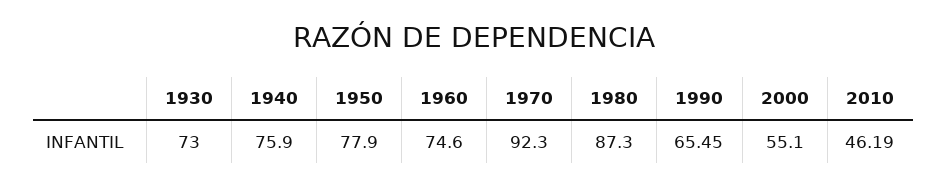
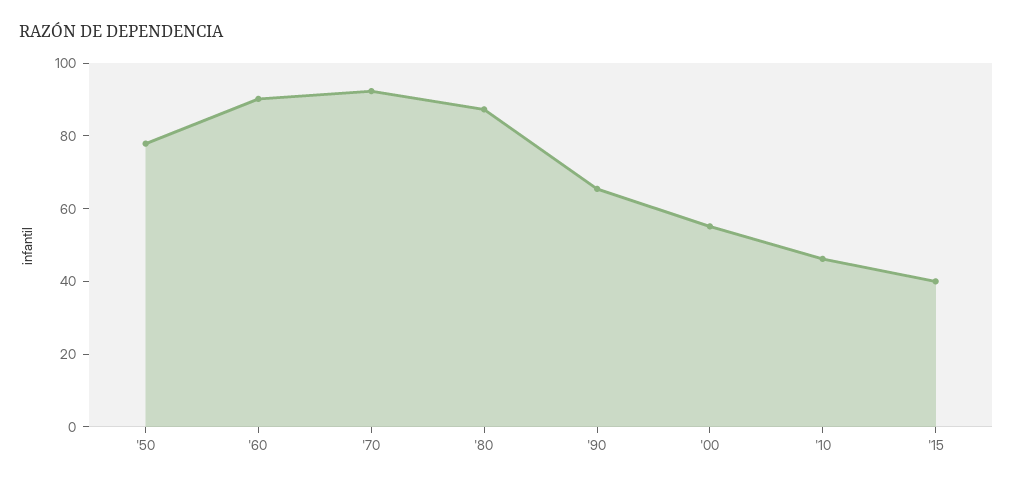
1930: 73 -> none
1940: 75.9 -> none
1960: 74.6 -> 90
'15: none -> 40

